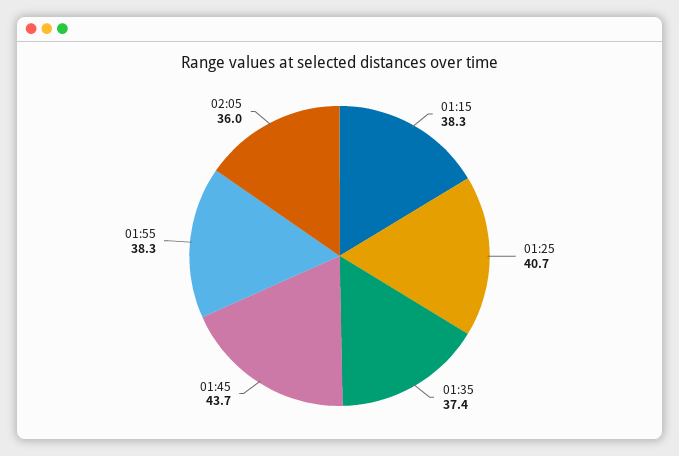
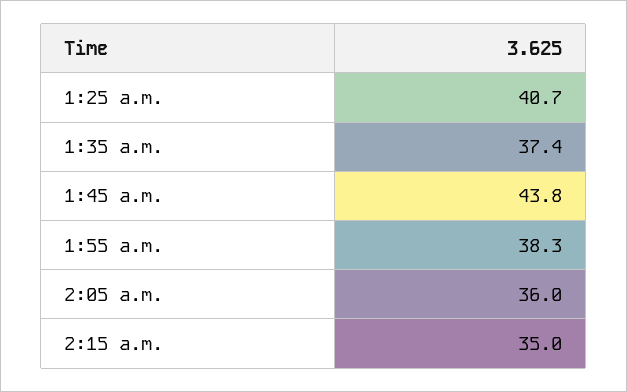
01:15: 38.3 -> none
01:45: 43.7 -> 43.8
2:15 a.m.: none -> 35

